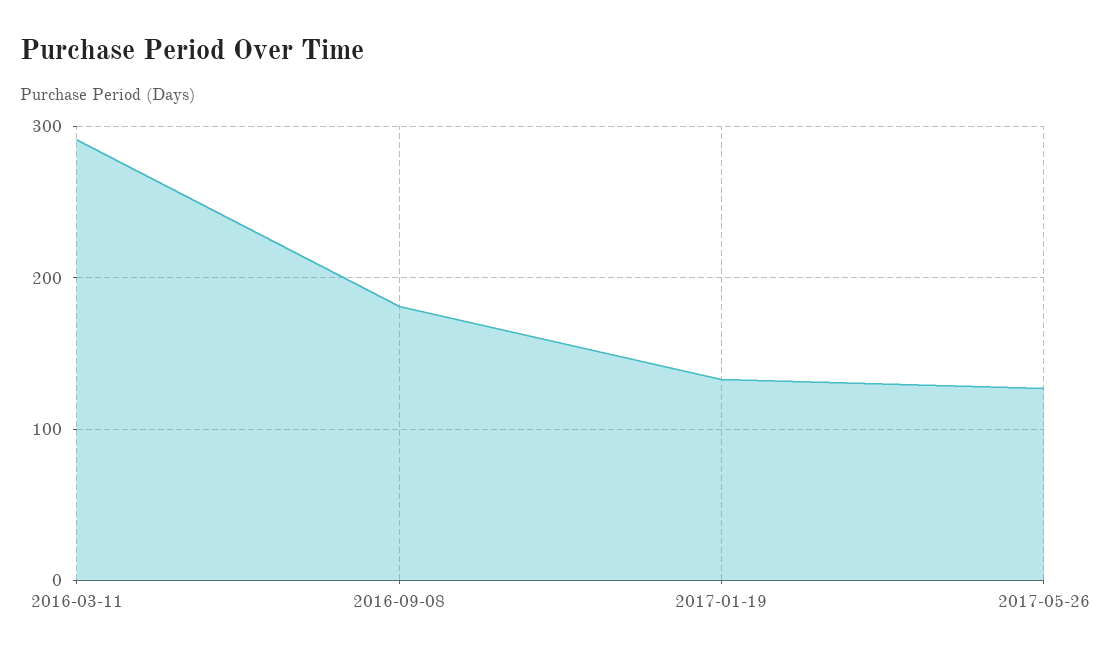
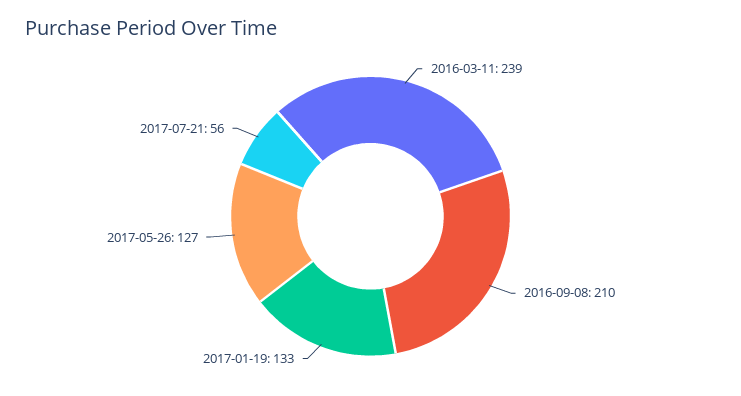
2016-03-11: 290 -> 239
2016-09-08: 180 -> 210
2017-07-21: none -> 56

